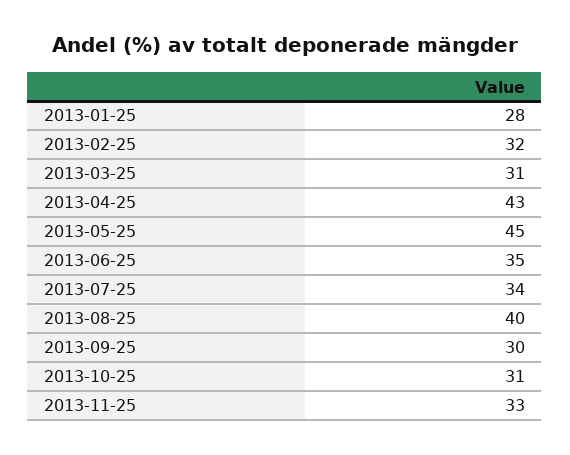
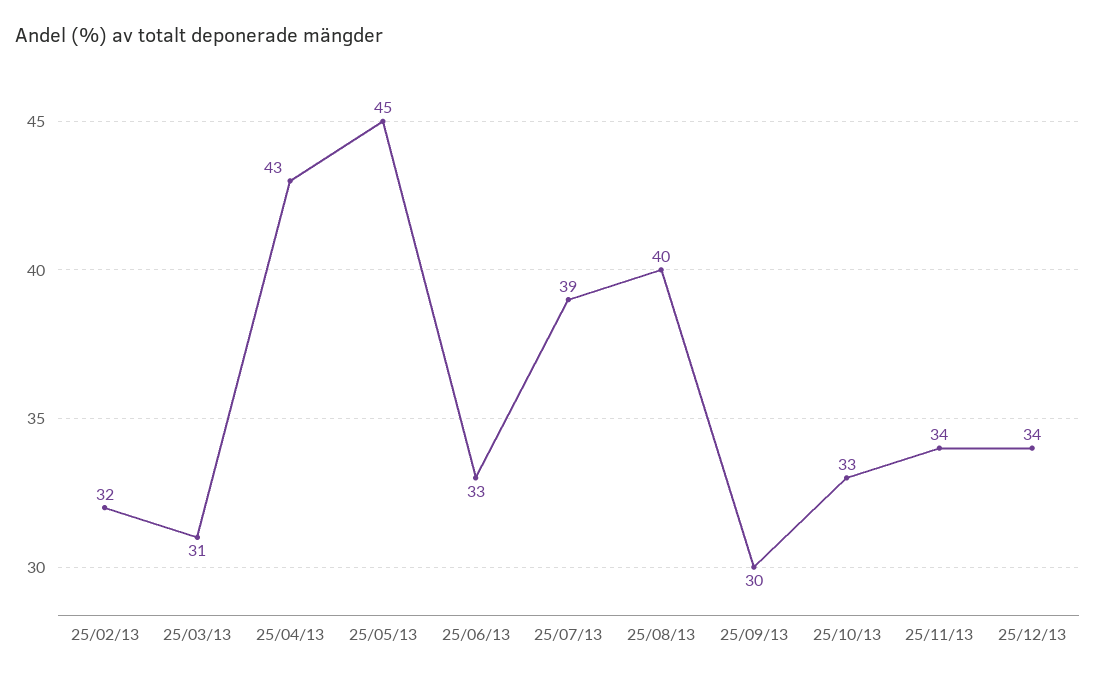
2013-01-25: 28 -> none
2013-06-25: 35 -> 33
2013-07-25: 34 -> 39
2013-10-25: 31 -> 33
2013-11-25: 33 -> 34
25/12/13: none -> 34

